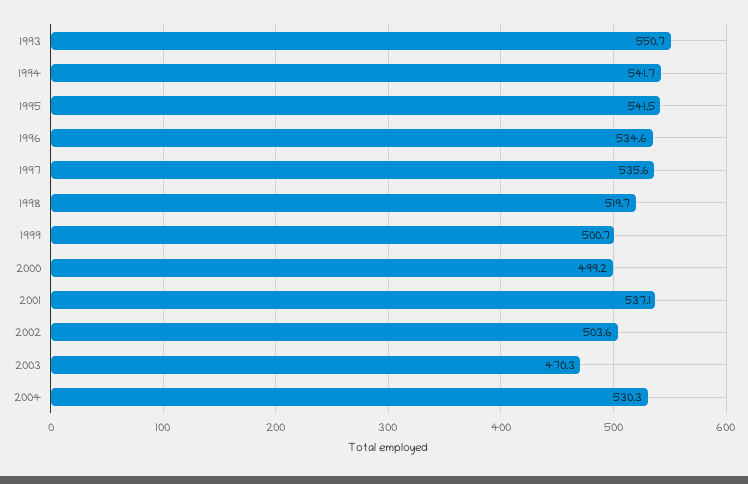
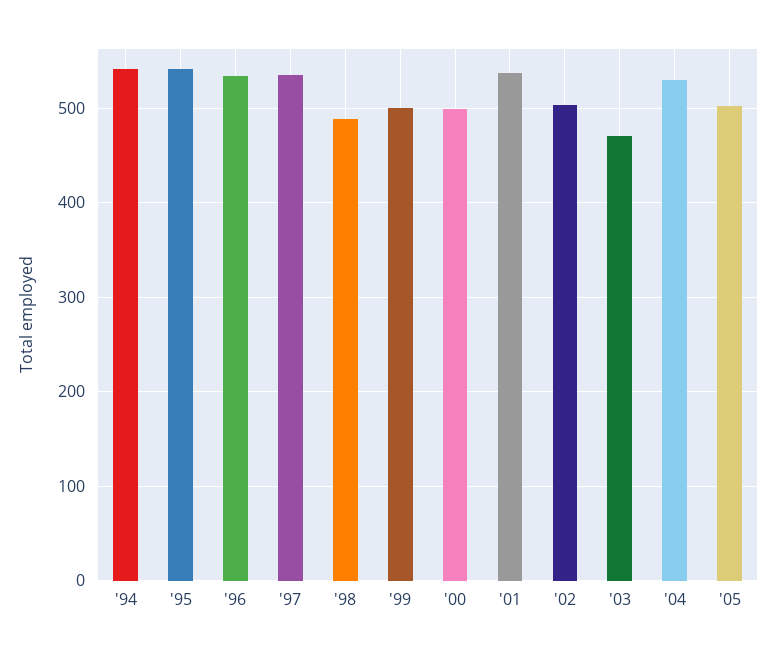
1993: 550.7 -> none
1998: 519.7 -> 490
'05: none -> 500

